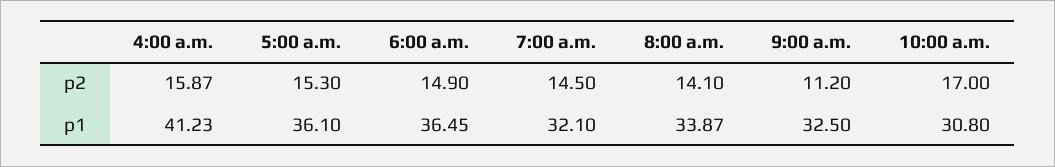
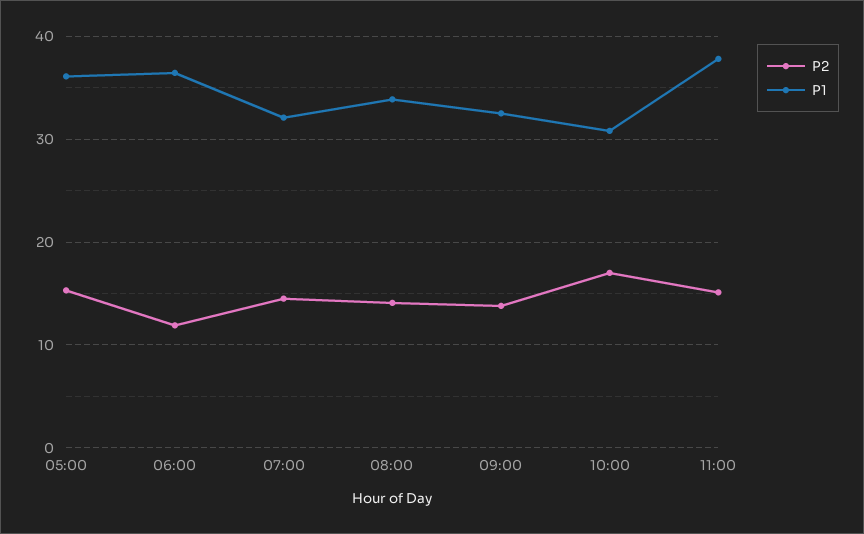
p2, 4:00 a.m.: 15.87 -> none
p2, 6:00 a.m.: 14.9 -> 12
p2, 9:00 a.m.: 11.2 -> 14
p1, 4:00 a.m.: 41.23 -> none
p2, 11:00: none -> 15
p1, 11:00: none -> 38

